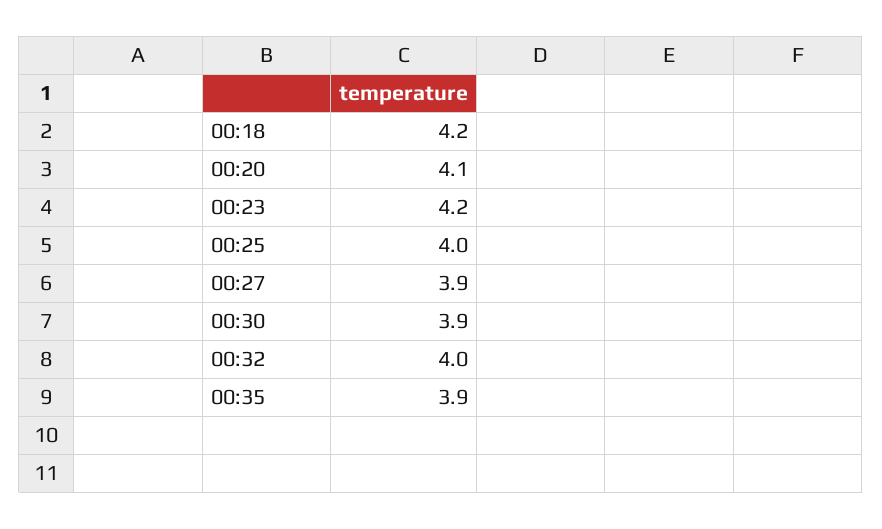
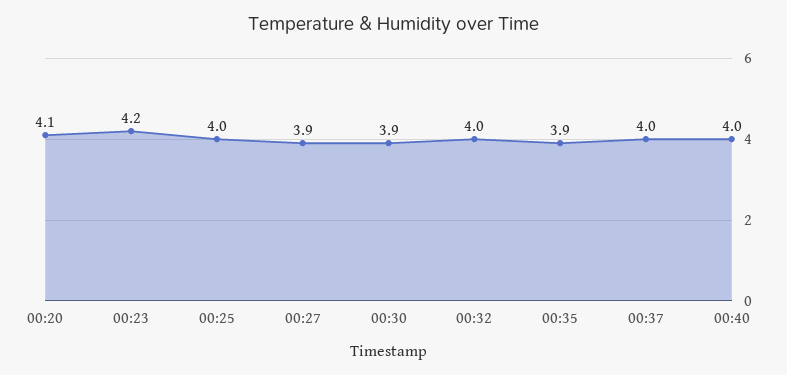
00:18: 4.2 -> none
00:37: none -> 4
00:40: none -> 4

